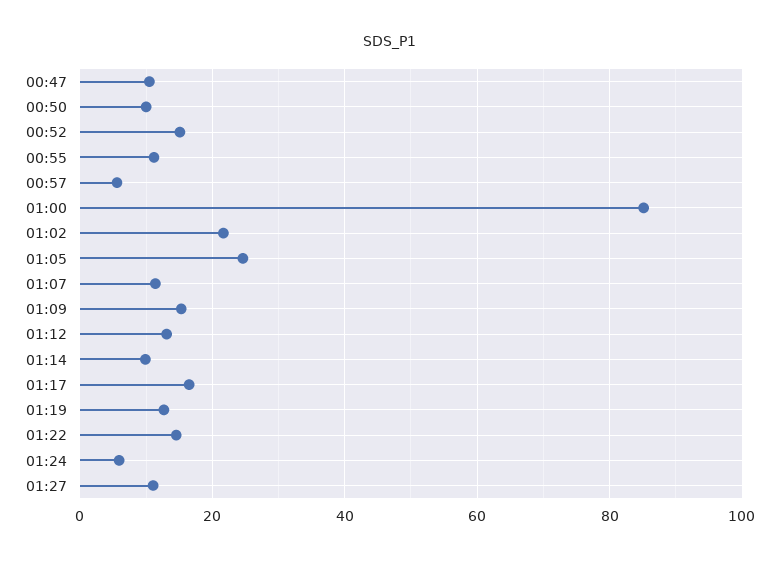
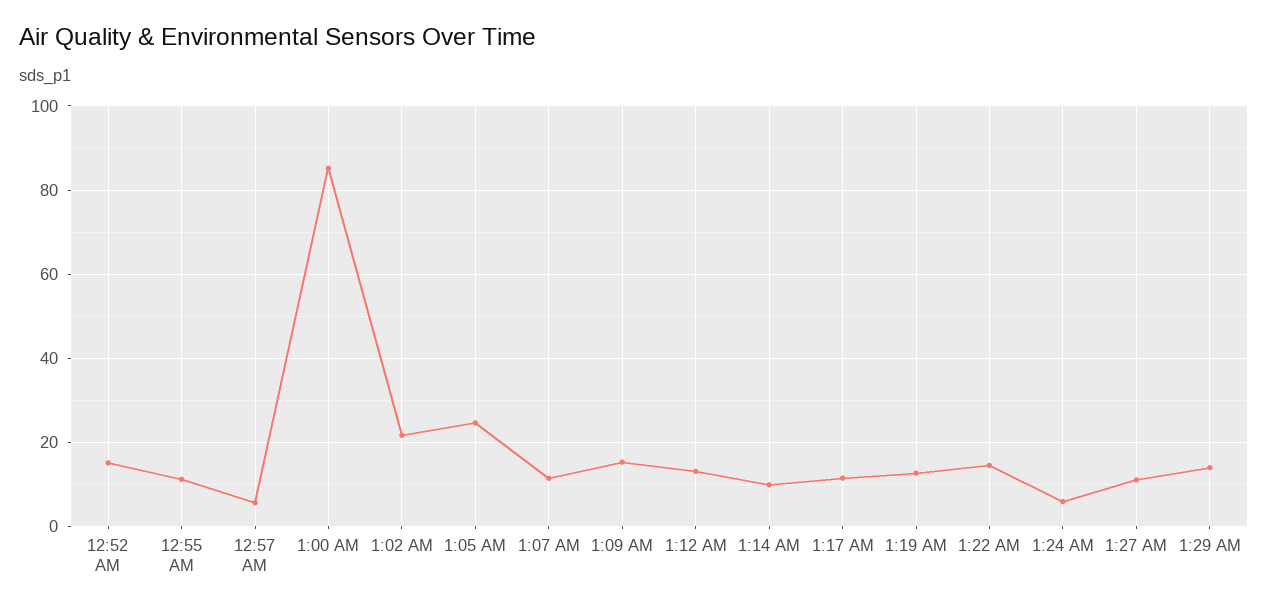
00:47: 10 -> none
00:50: 10 -> none
01:17: 16 -> 12
1:29 AM: none -> 14

